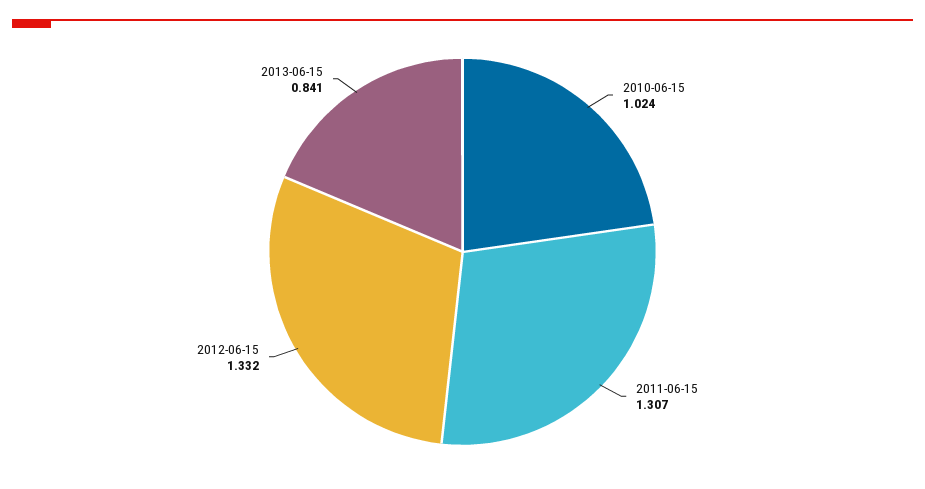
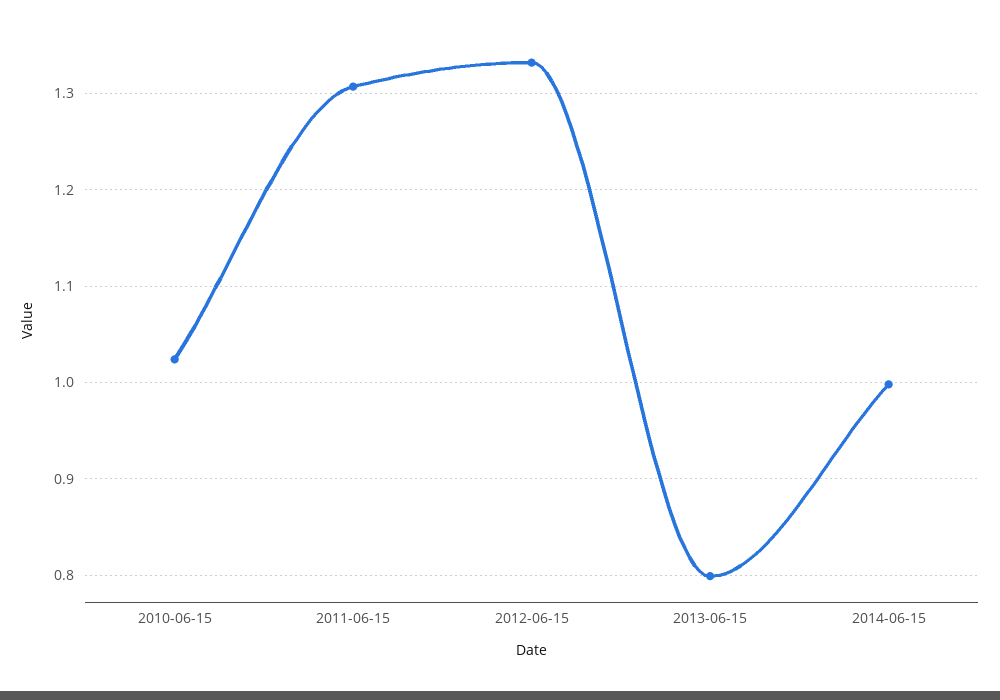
2013-06-15: 0.841 -> 0.8
2014-06-15: none -> 1

